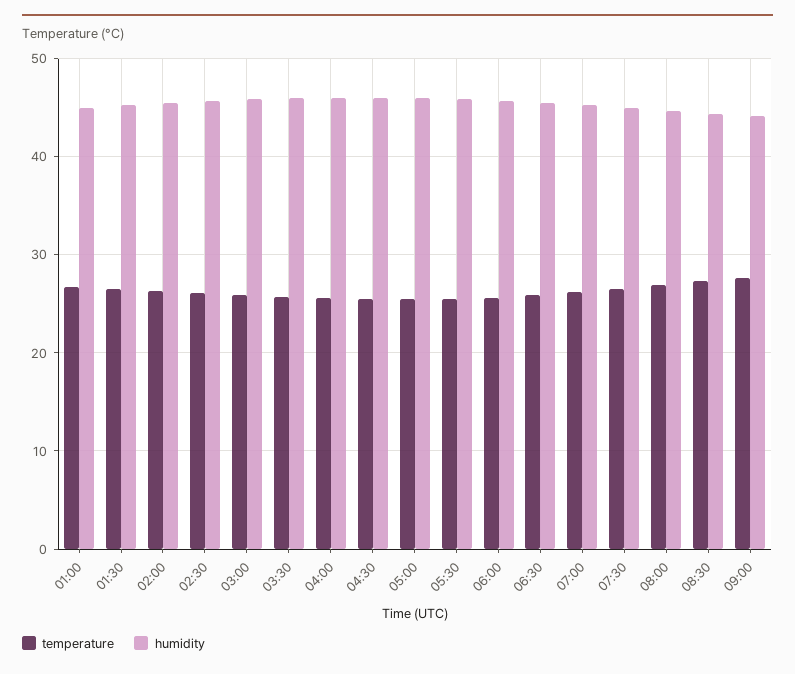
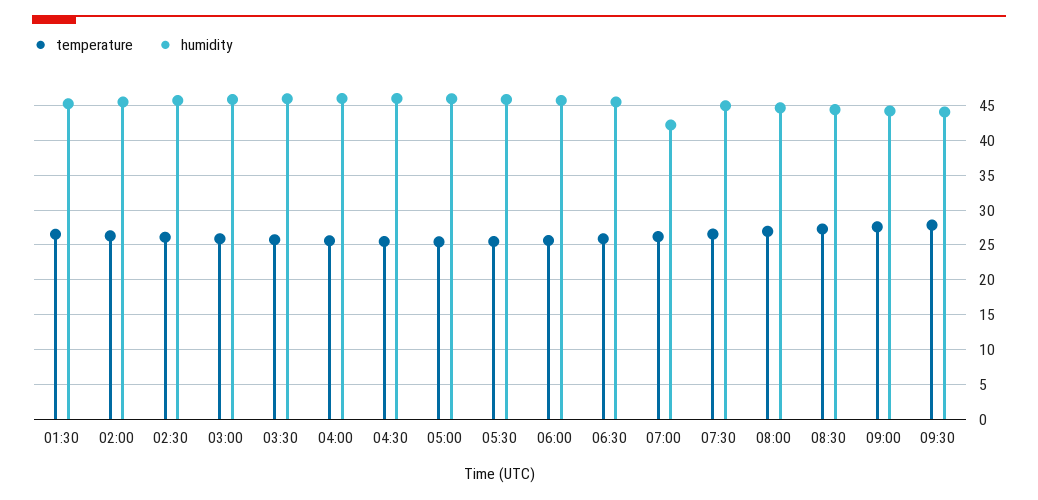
temperature, 01:00: 27 -> none
humidity, 01:00: 45 -> none
humidity, 07:00: 45 -> 42
temperature, 09:30: none -> 28
humidity, 09:30: none -> 44

